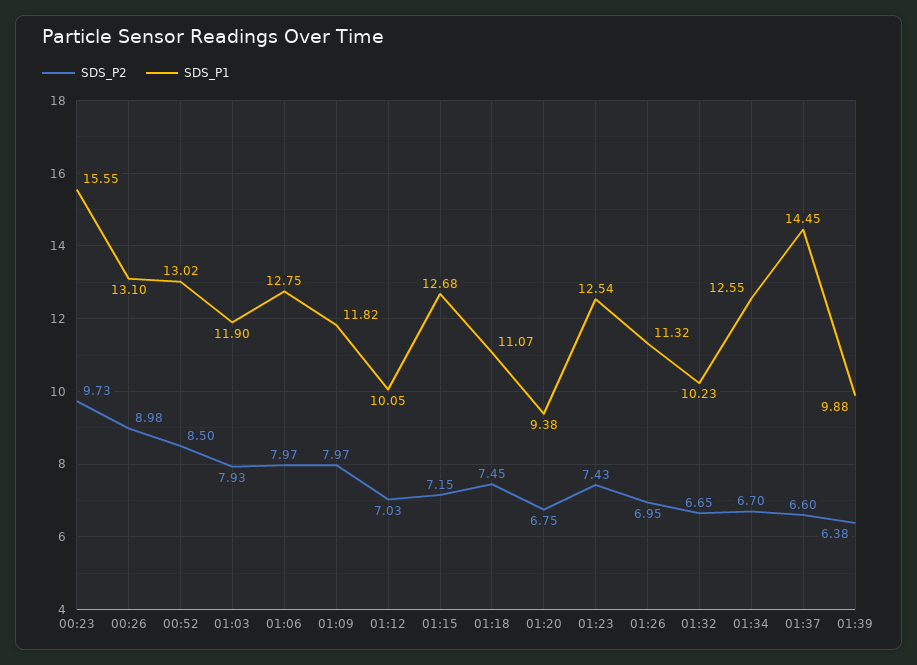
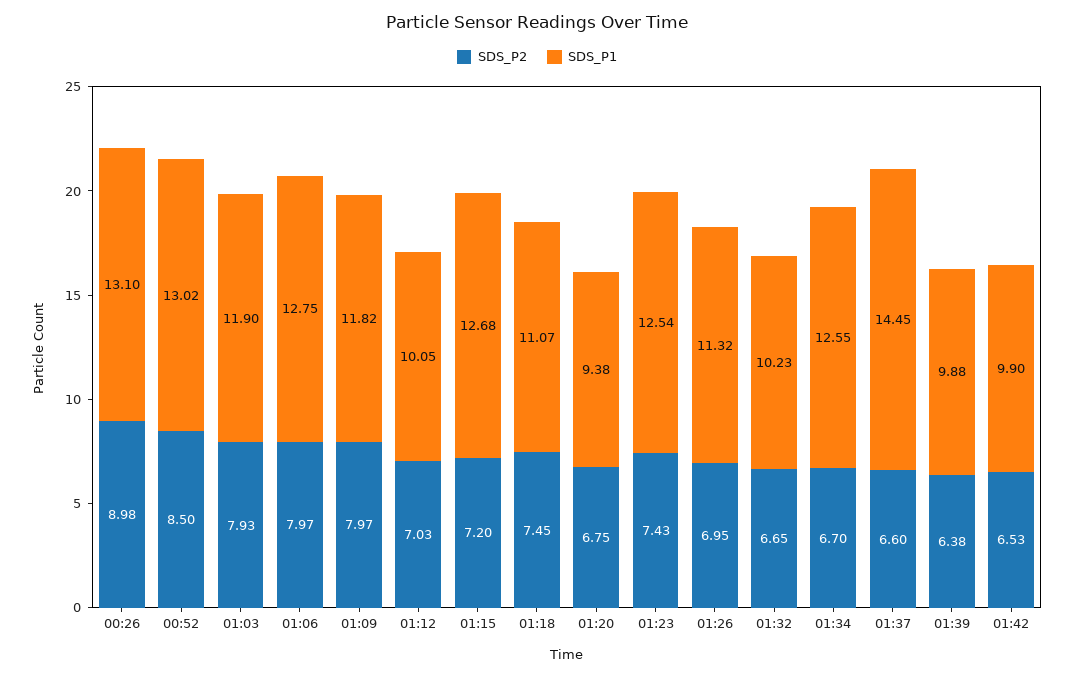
SDS_P2, 00:23: 9.73 -> none
SDS_P1, 00:23: 15.55 -> none
SDS_P2, 01:15: 7.15 -> 7.2
SDS_P2, 01:42: none -> 6.53
SDS_P1, 01:42: none -> 9.9

